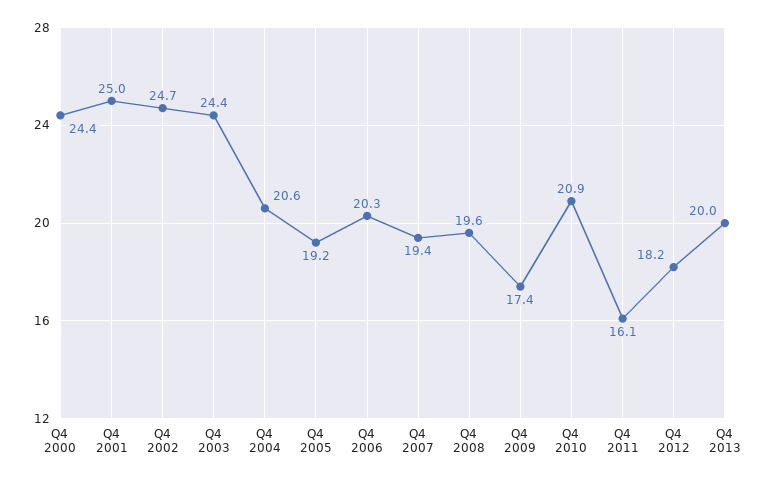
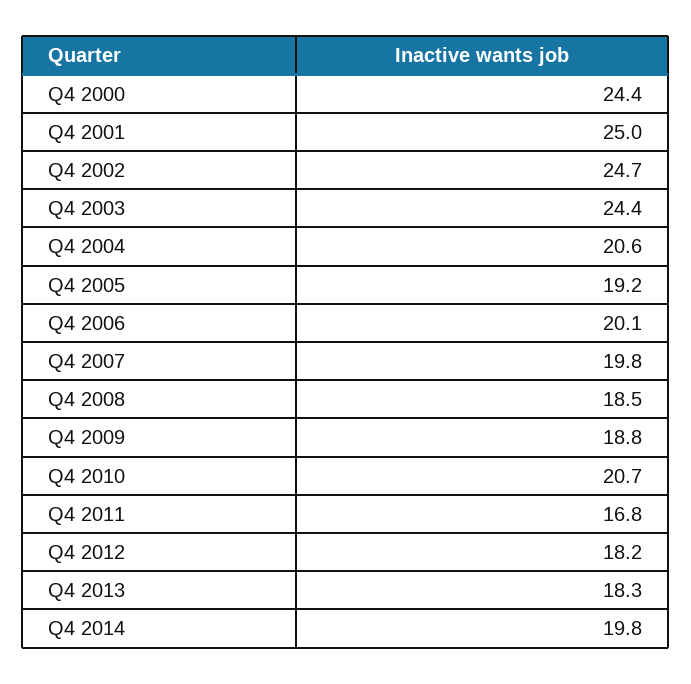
Q4 2006: 20.3 -> 20.1
Q4 2007: 19.4 -> 19.8
Q4 2008: 19.6 -> 18.5
Q4 2009: 17.4 -> 18.8
Q4 2010: 20.9 -> 20.7
Q4 2011: 16.1 -> 16.8
Q4 2013: 20 -> 18.3
Q4 2014: none -> 19.8

